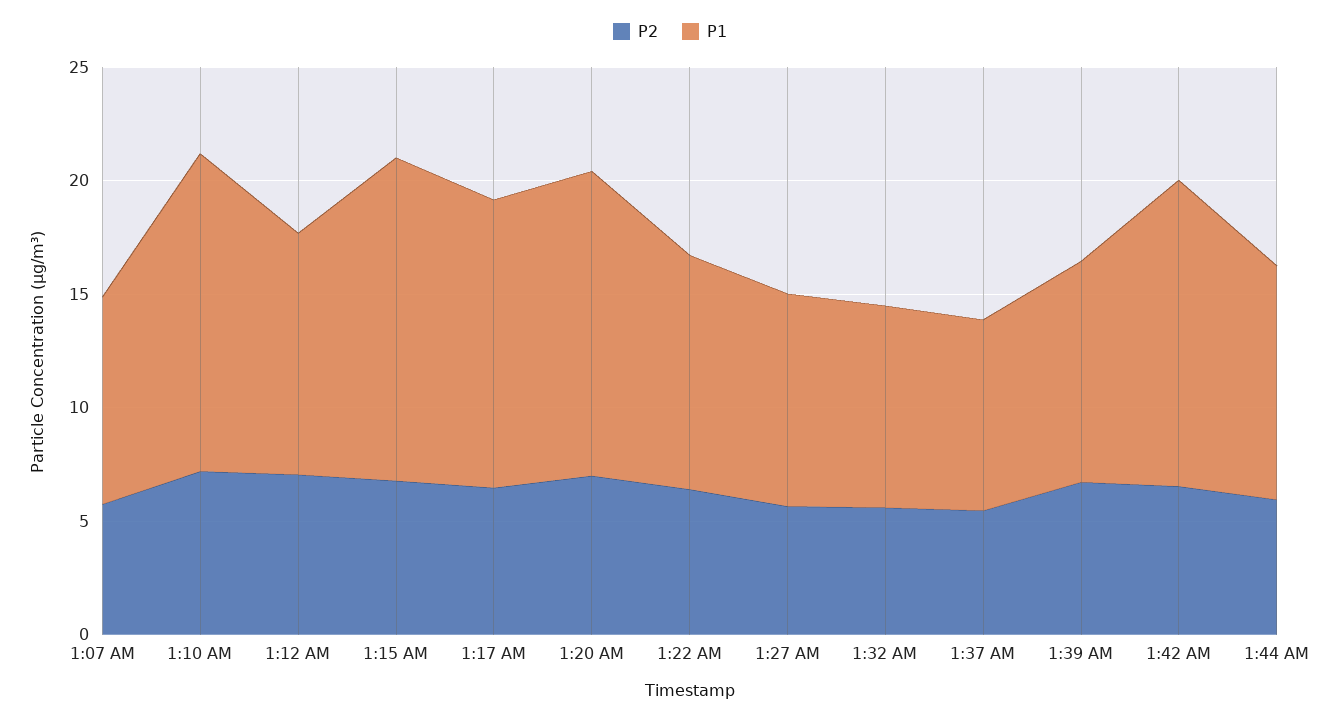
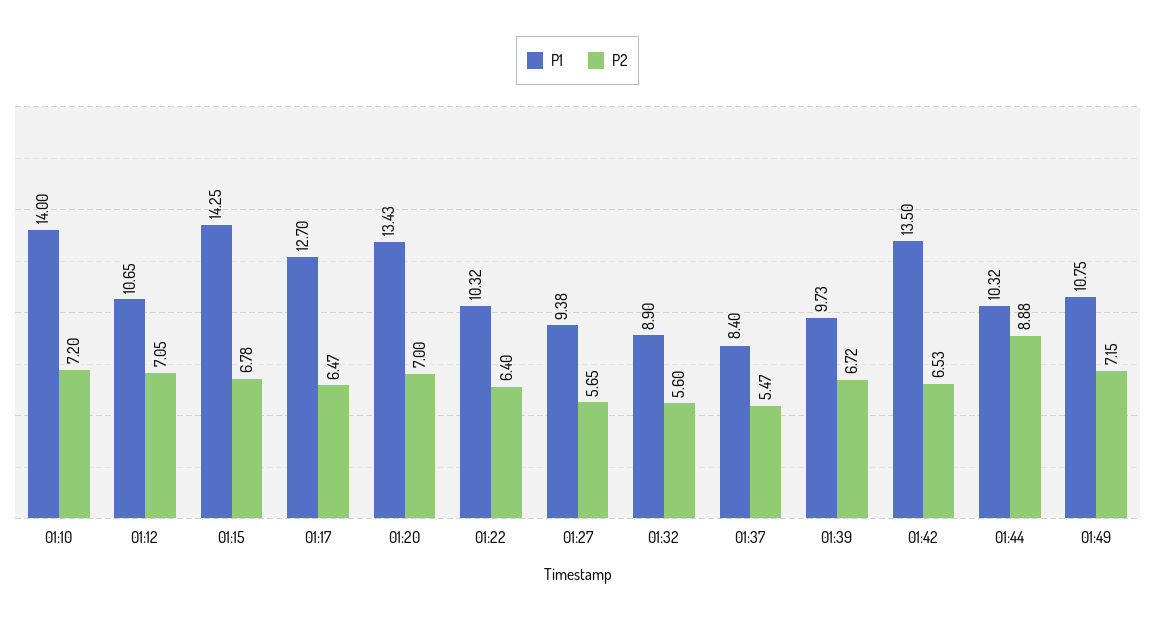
P2, 1:07 AM: 6 -> none
P1, 1:07 AM: 9 -> none
P2, 1:44 AM: 6 -> 8.88
P1, 01:49: none -> 10.75
P2, 01:49: none -> 7.15

